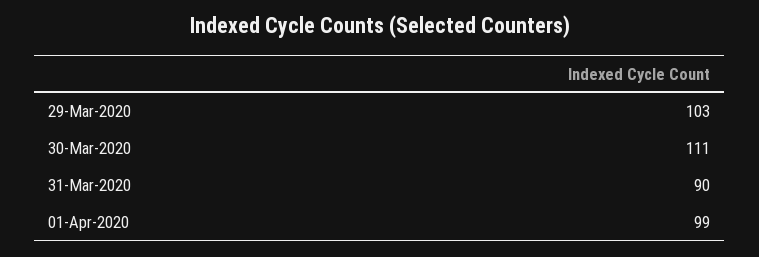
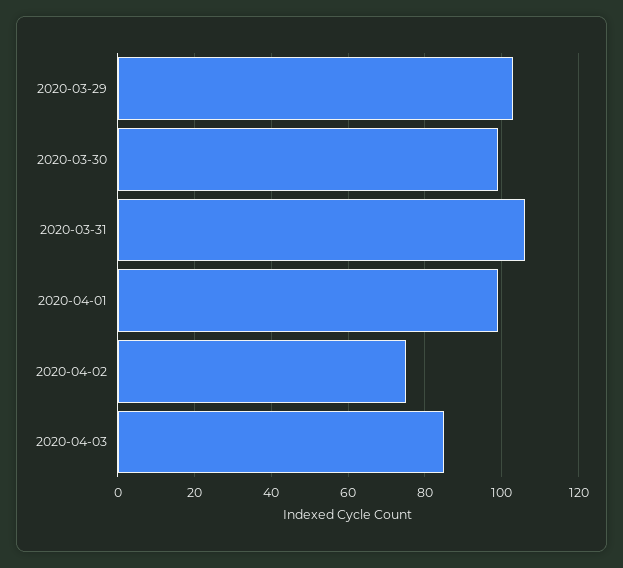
30-Mar-2020: 111 -> 100
31-Mar-2020: 90 -> 105
2020-04-02: none -> 75
2020-04-03: none -> 85

